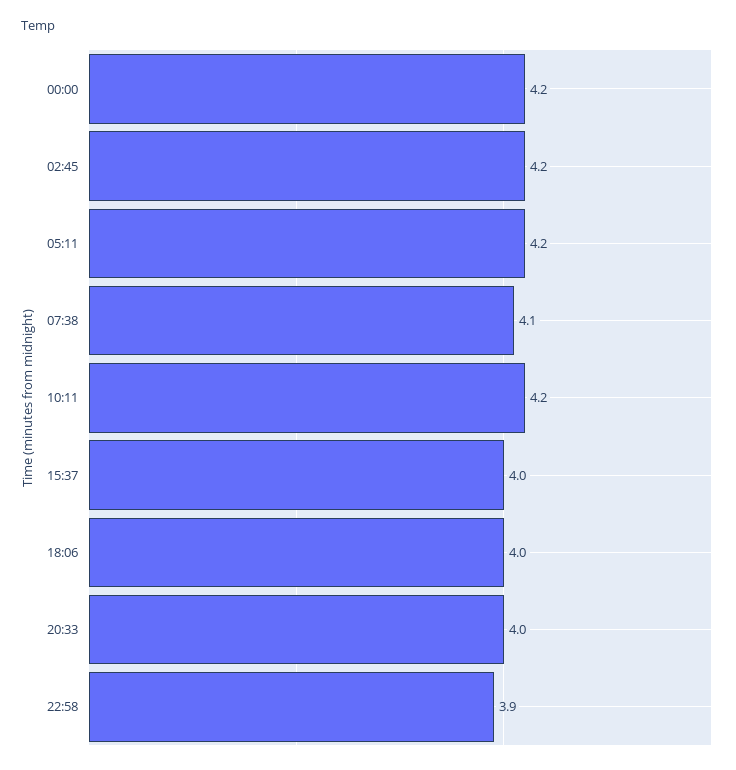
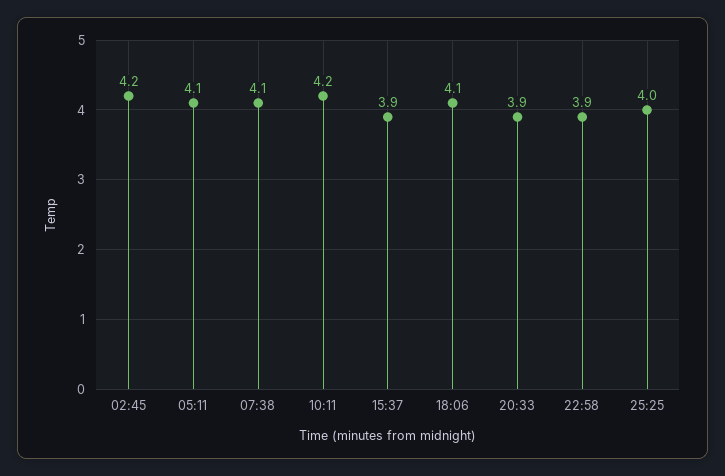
00:00: 4.2 -> none
05:11: 4.2 -> 4.1
15:37: 4 -> 3.9
18:06: 4 -> 4.1
20:33: 4 -> 3.9
25:25: none -> 4

